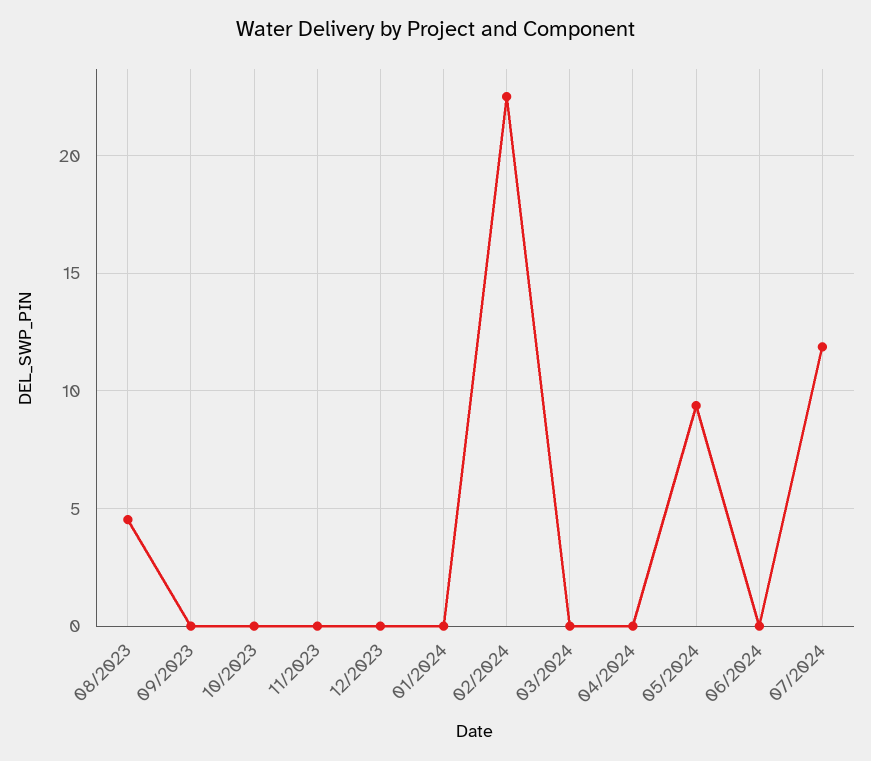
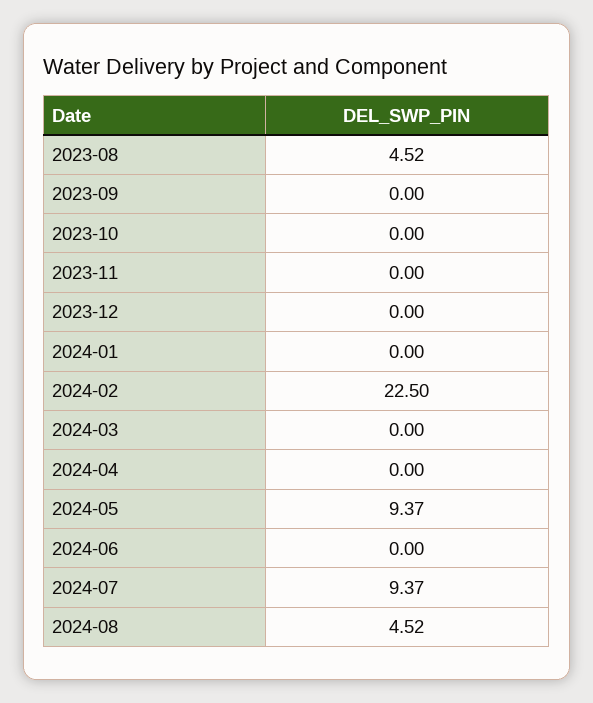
07/2024: 12 -> 9.37
2024-08: none -> 4.52

